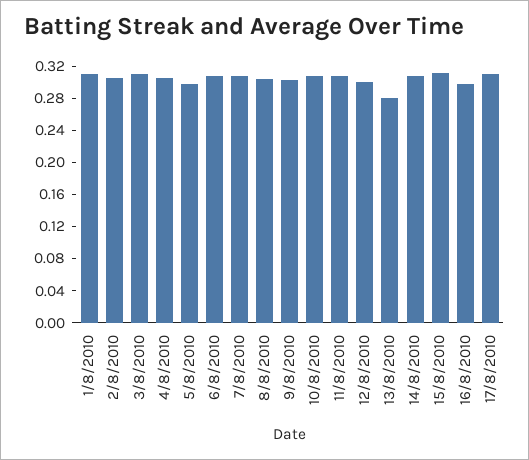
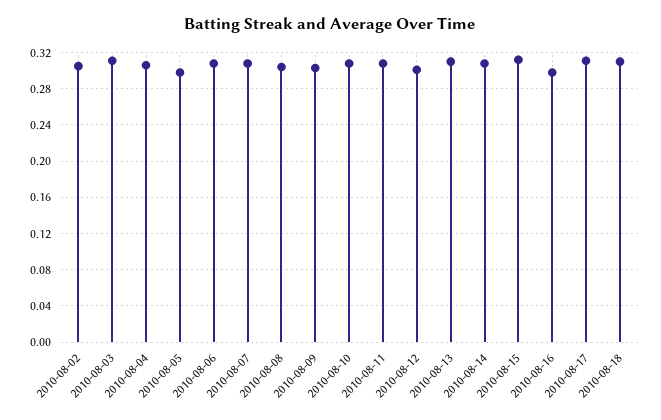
1/8/2010: 0.31 -> none
13/8/2010: 0.28 -> 0.31
2010-08-18: none -> 0.31

